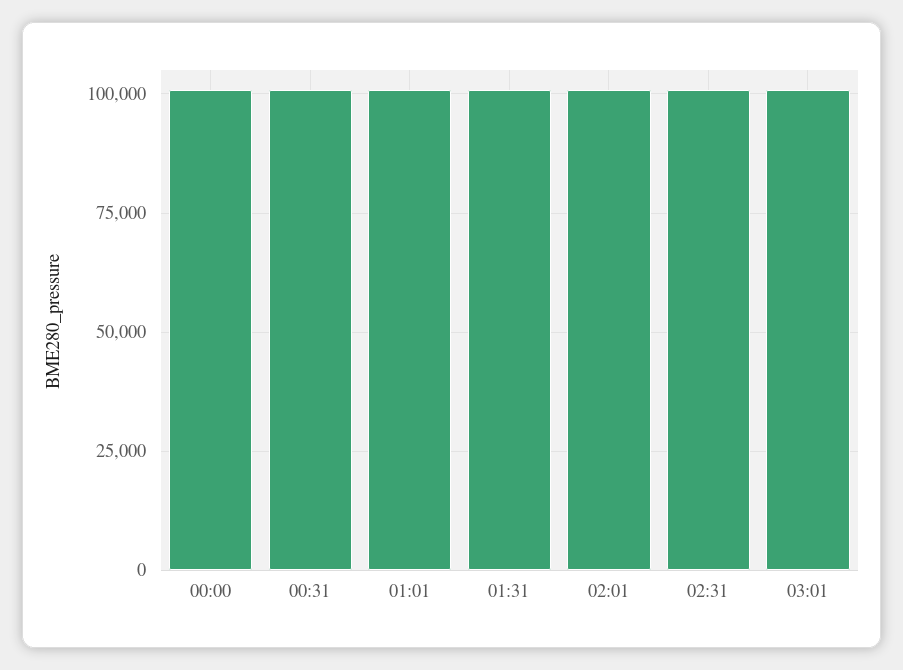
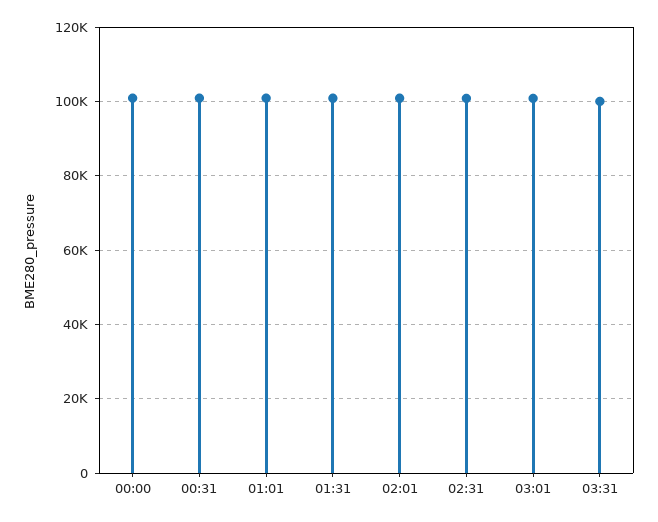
03:31: none -> 100000

